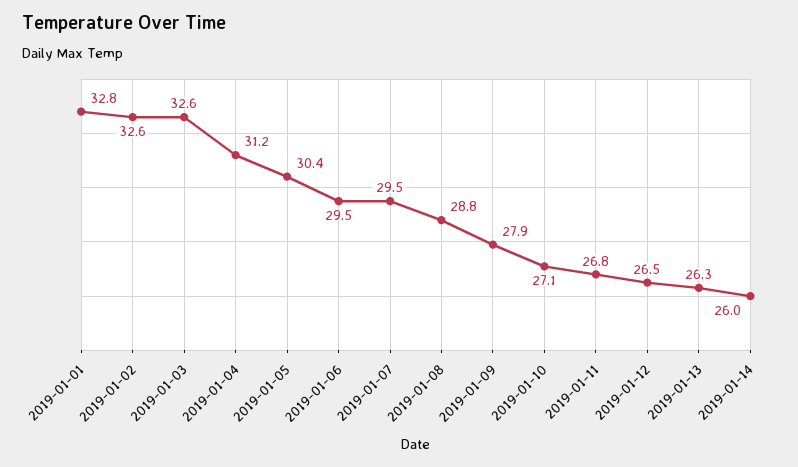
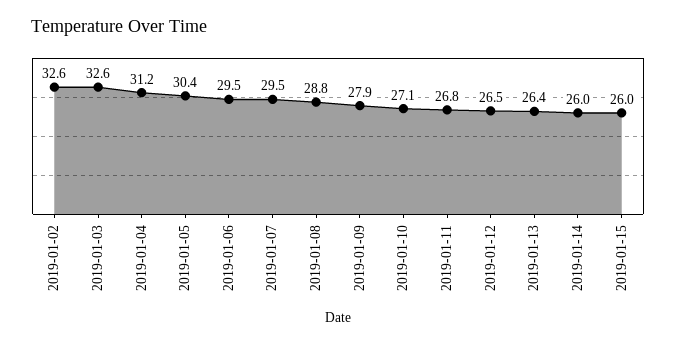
2019-01-01: 32.8 -> none
2019-01-13: 26.3 -> 26.4
2019-01-15: none -> 26

